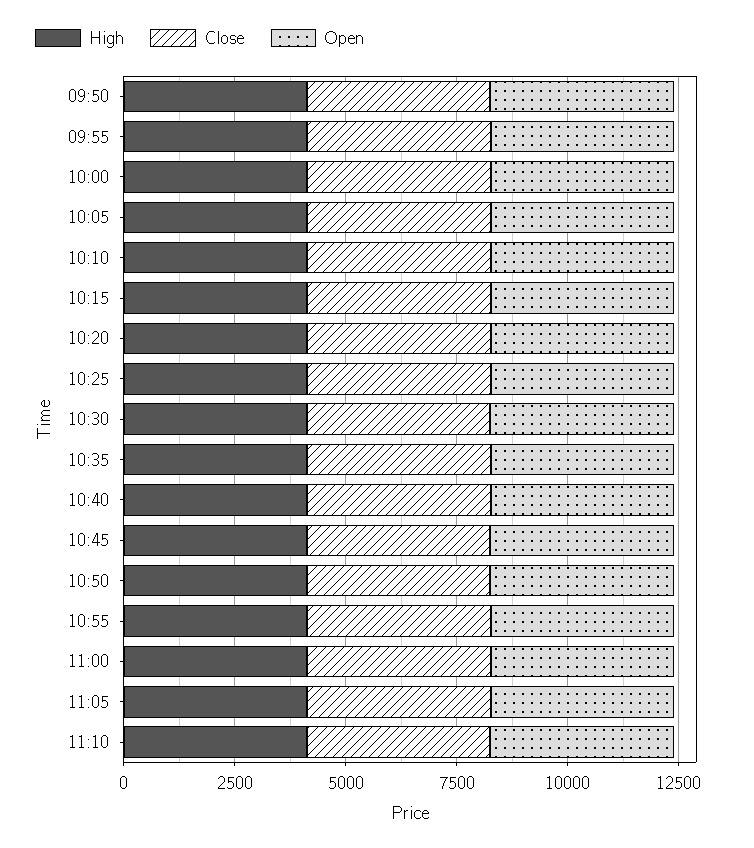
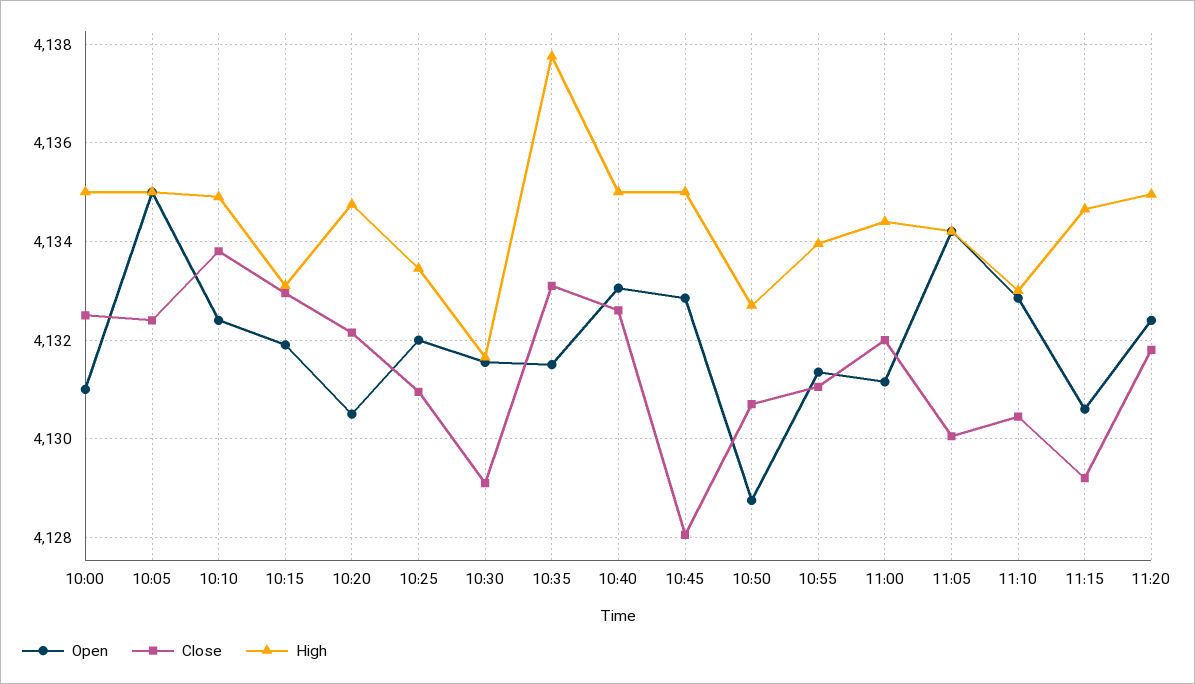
High, 09:50: 4000 -> none
Close, 09:50: 4000 -> none
Open, 09:50: 4000 -> none
High, 09:55: 4000 -> none
Close, 09:55: 4000 -> none
Open, 09:55: 4000 -> none
Open, 11:15: none -> 4130.6
Close, 11:15: none -> 4129.2
High, 11:15: none -> 4134.6
Open, 11:20: none -> 4132.4
Close, 11:20: none -> 4131.8
High, 11:20: none -> 4135

